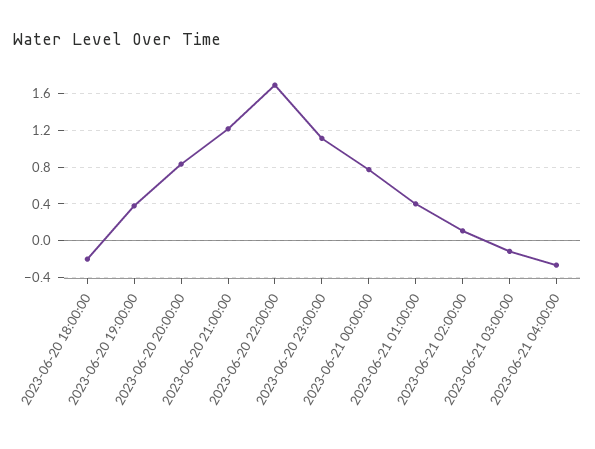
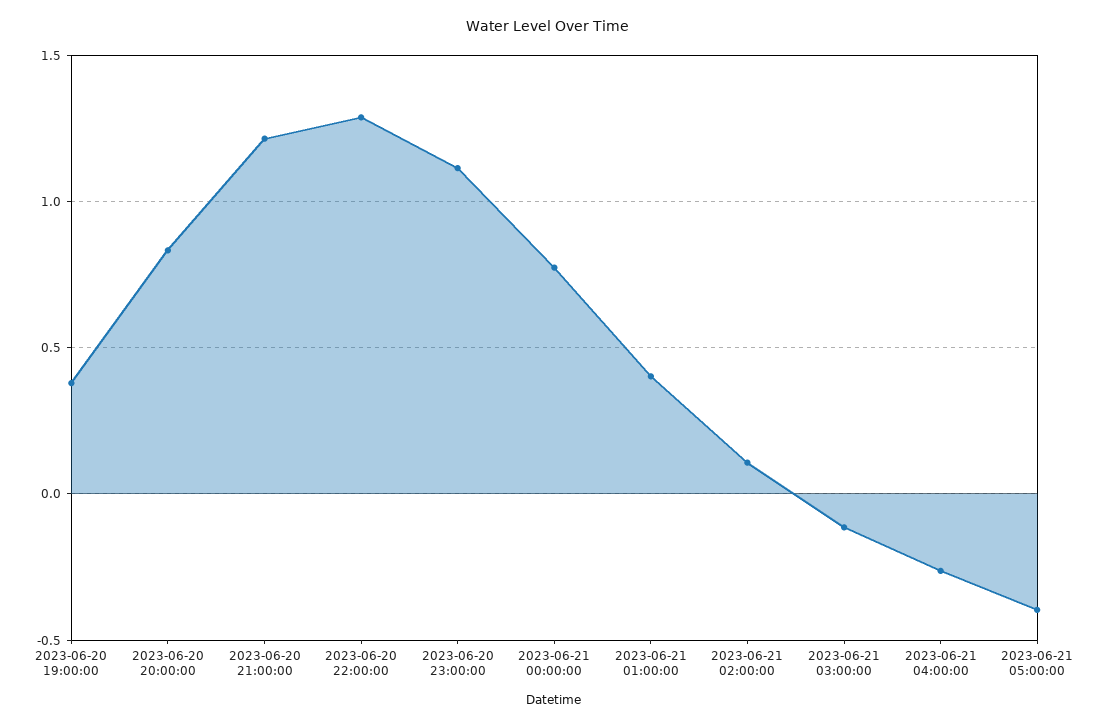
2023-06-20 18:00:00: -0.2 -> none
2023-06-20 22:00:00: 1.7 -> 1.3
2023-06-21 05:00:00: none -> -0.4

